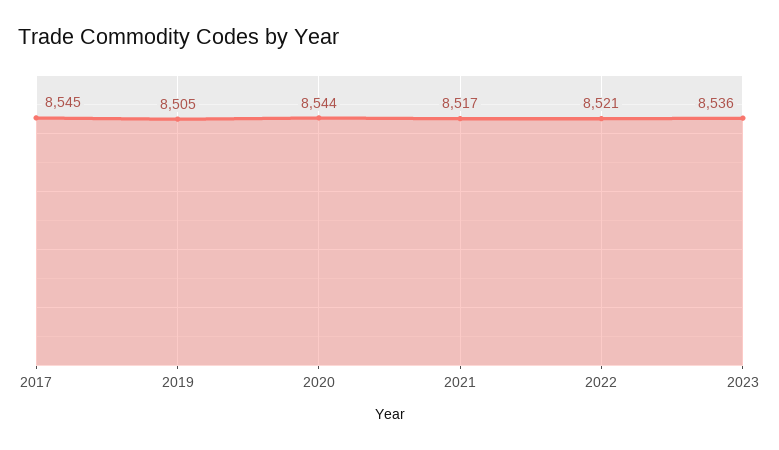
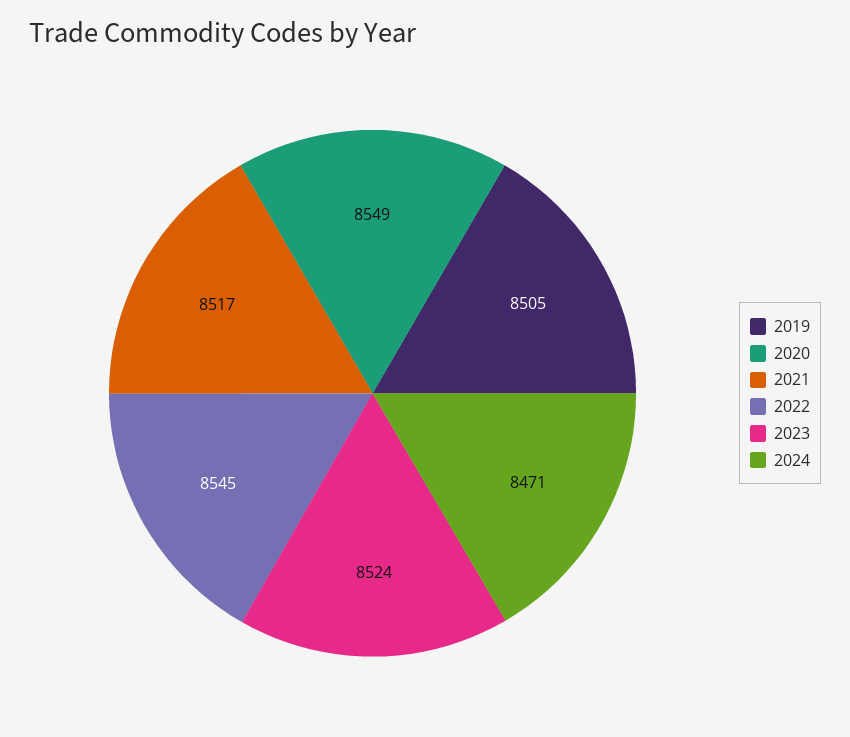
2017: 8545 -> none
2020: 8544 -> 8549
2022: 8521 -> 8545
2023: 8536 -> 8524
2024: none -> 8471

